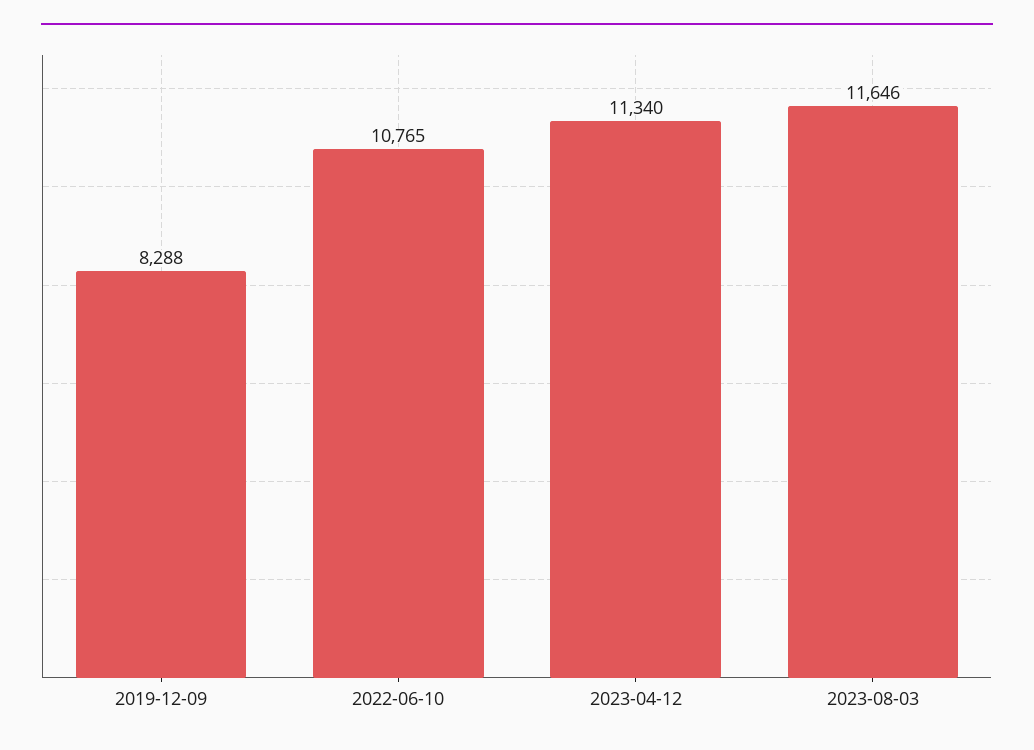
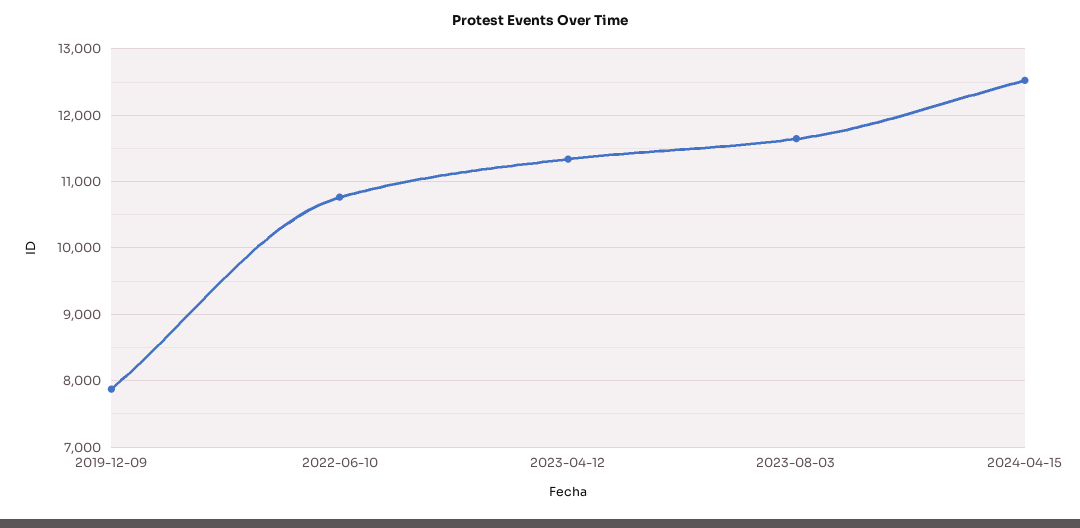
2019-12-09: 8288 -> 7900
2024-04-15: none -> 12500

